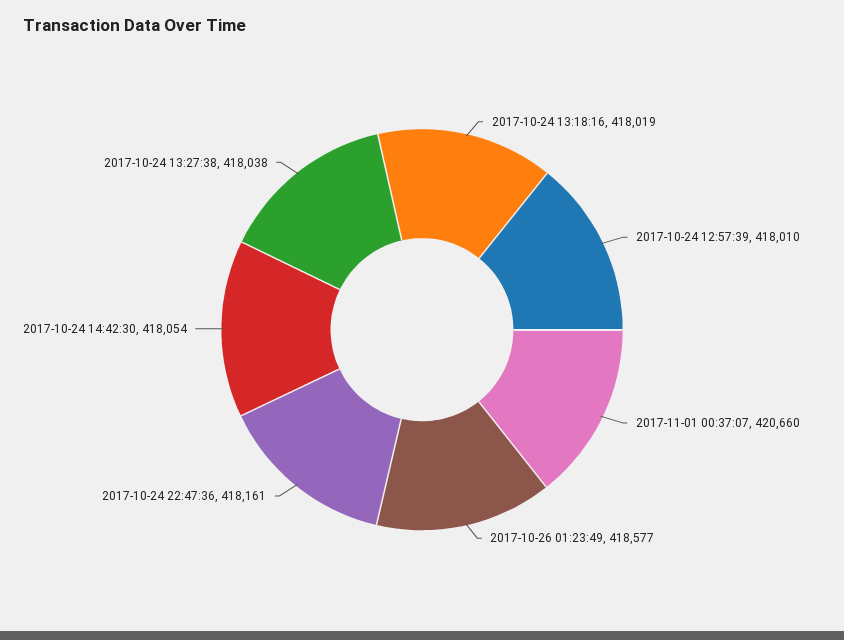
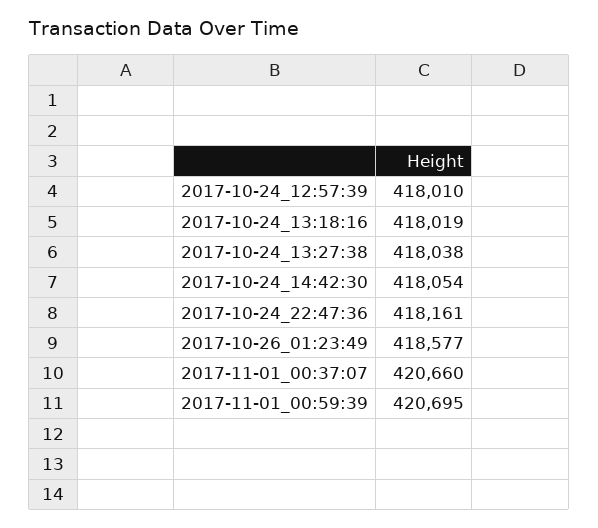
2017-11-01_00:59:39: none -> 420695

